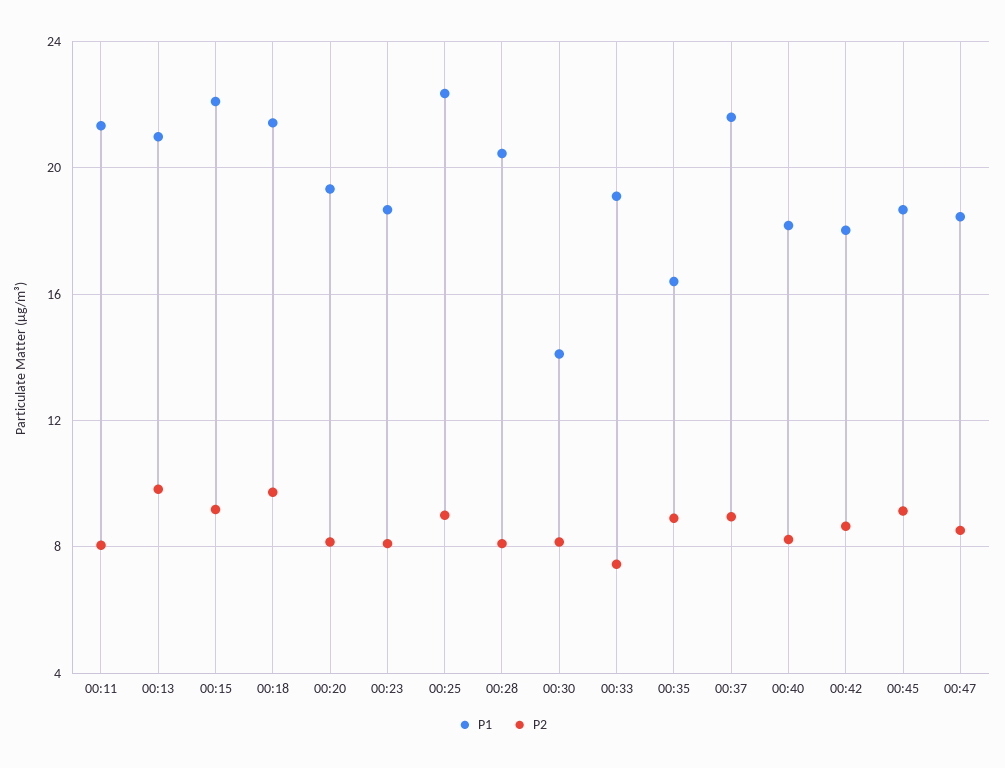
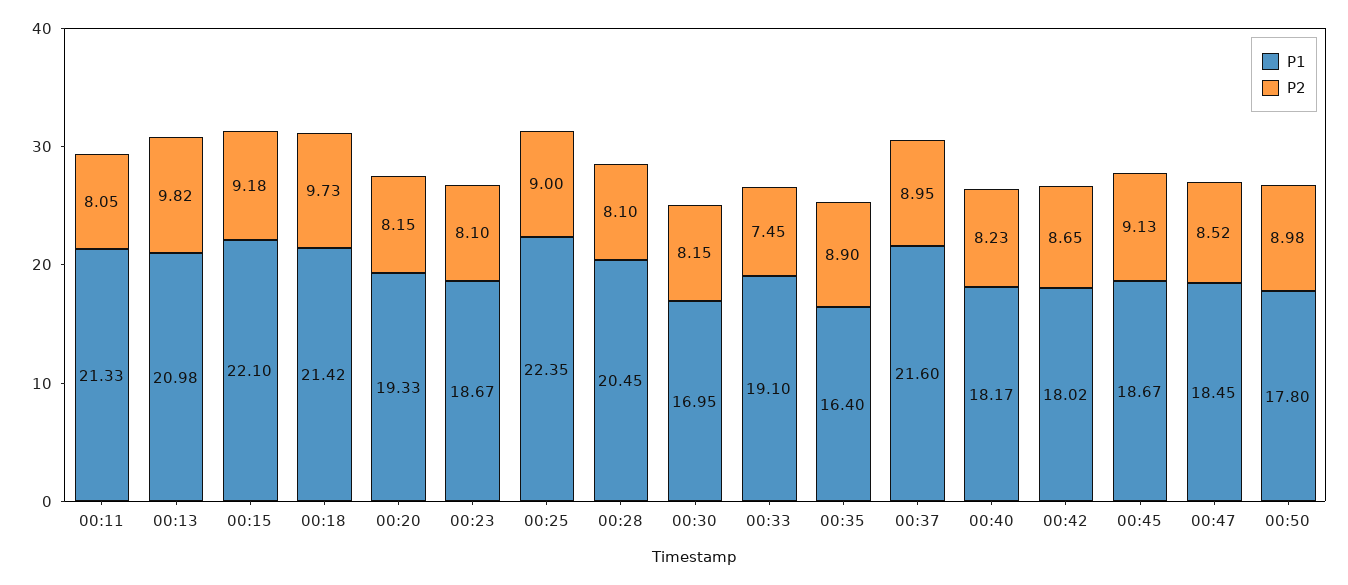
P1, 00:30: 14 -> 16.95
P1, 00:50: none -> 17.8
P2, 00:50: none -> 8.98

